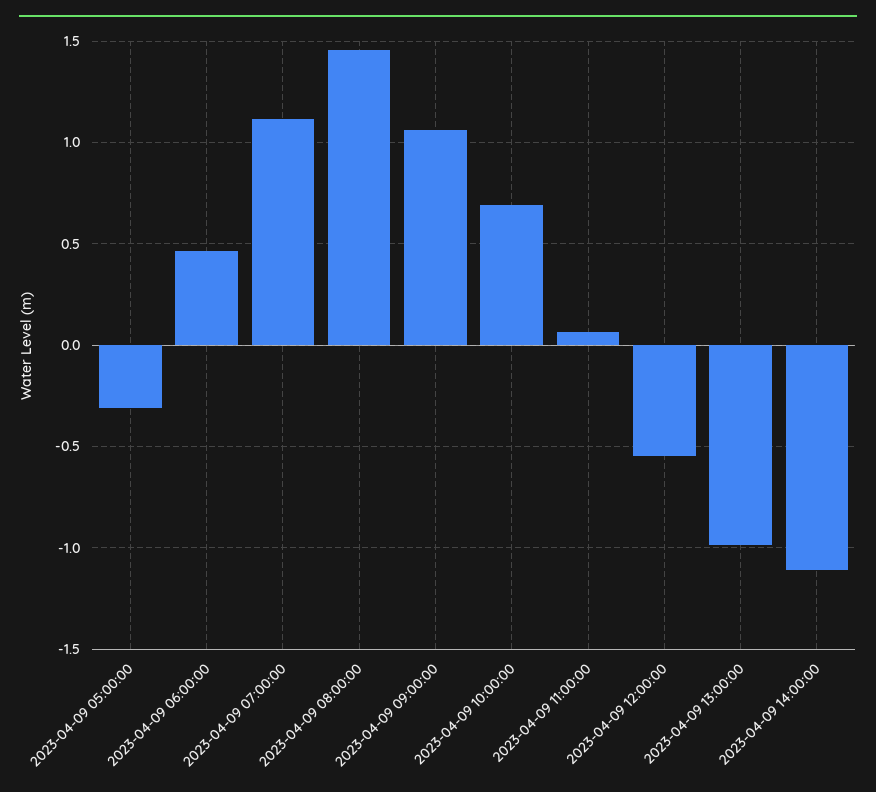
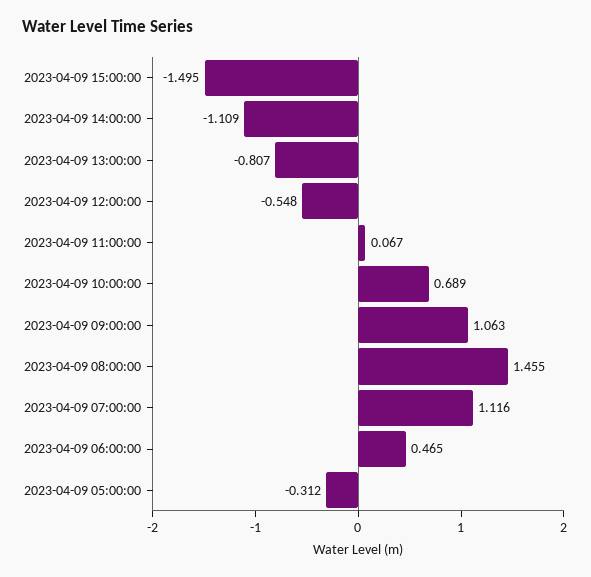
2023-04-09 13:00:00: -1 -> -0.807
2023-04-09 15:00:00: none -> -1.495

